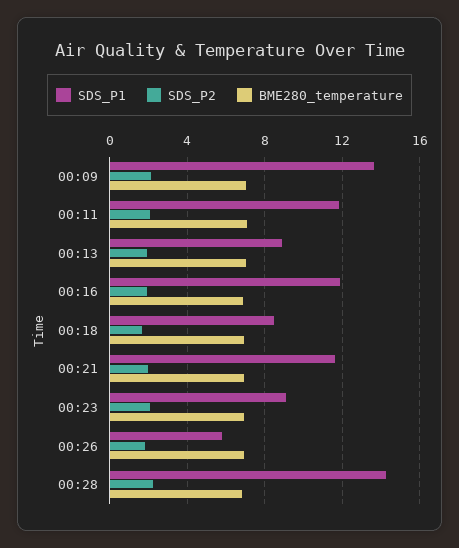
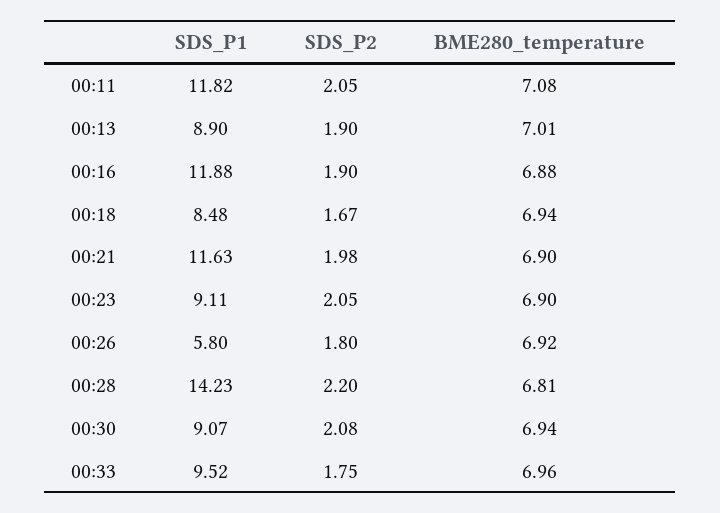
SDS_P1, 00:09: 13.5 -> none
SDS_P2, 00:09: 2 -> none
BME280_temperature, 00:09: 7 -> none
SDS_P1, 00:30: none -> 9.07
SDS_P2, 00:30: none -> 2.08
BME280_temperature, 00:30: none -> 6.94
SDS_P1, 00:33: none -> 9.52
SDS_P2, 00:33: none -> 1.75
BME280_temperature, 00:33: none -> 6.96

